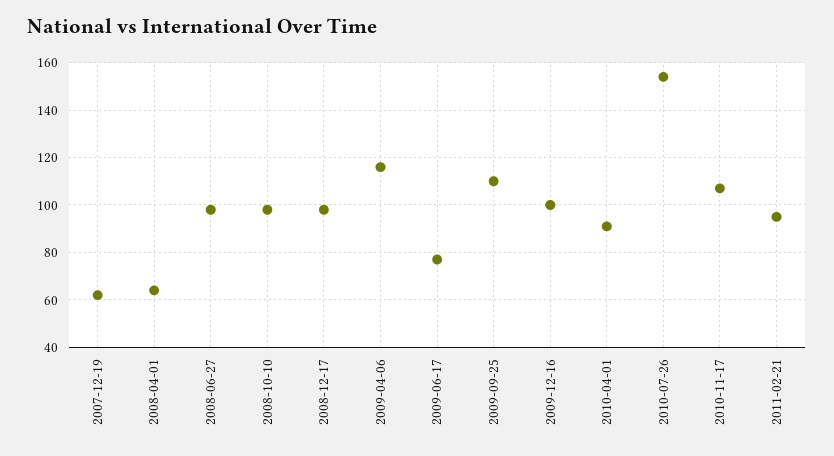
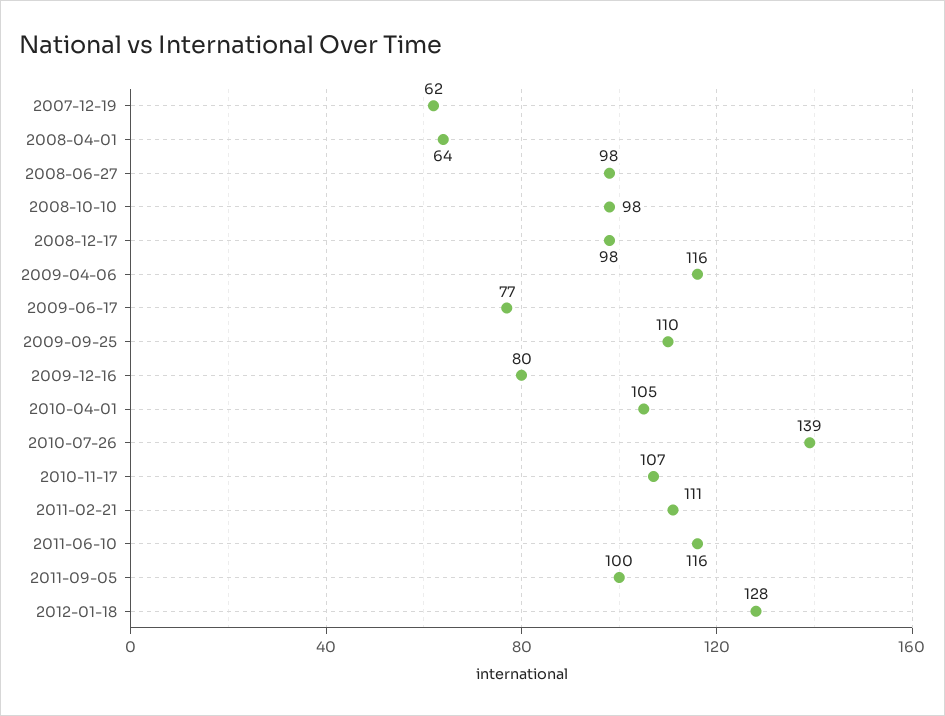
2009-12-16: 100 -> 80
2010-04-01: 90 -> 105
2010-07-26: 155 -> 139
2011-02-21: 95 -> 111
2011-06-10: none -> 116
2011-09-05: none -> 100
2012-01-18: none -> 128

